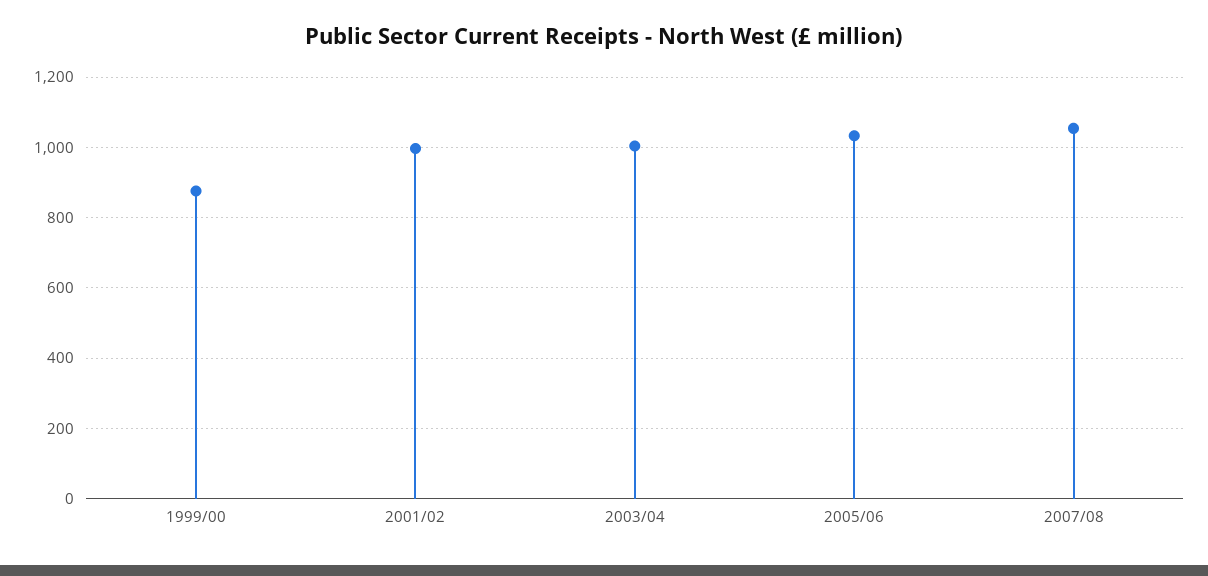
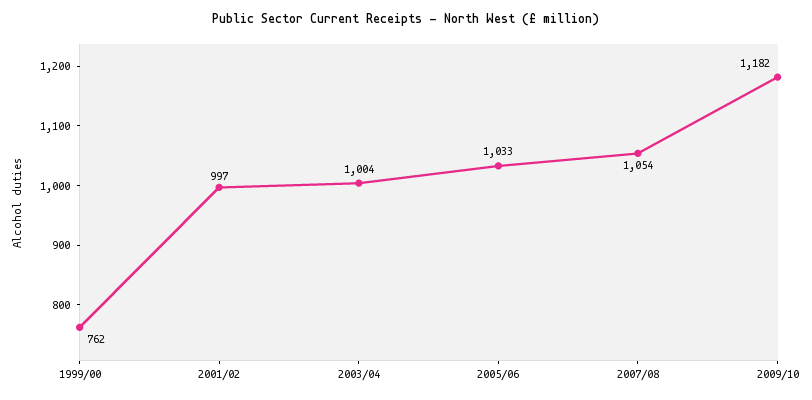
1999/00: 880 -> 762
2009/10: none -> 1182

